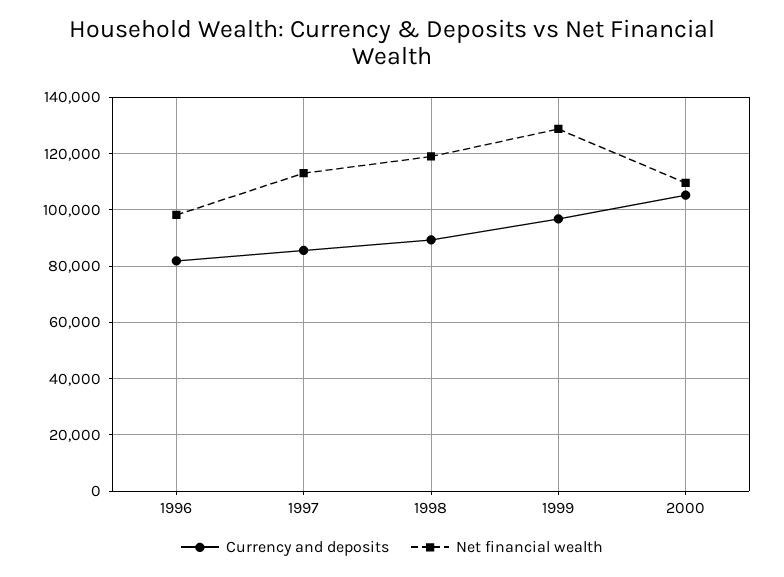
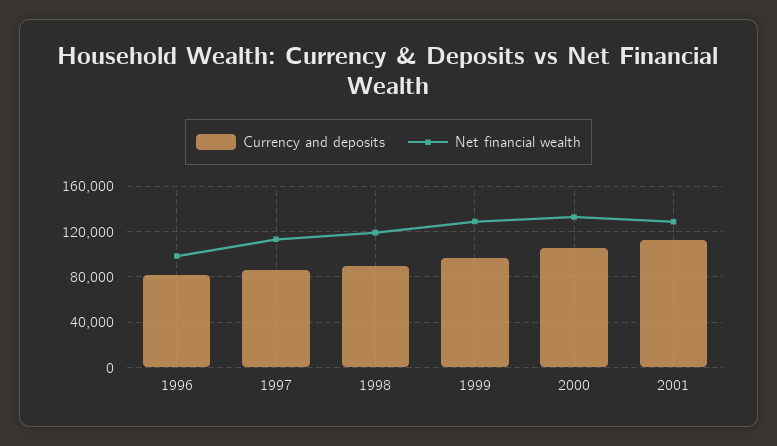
Net financial wealth, 2000: 110000 -> 130000
Currency and deposits, 2001: none -> 110000
Net financial wealth, 2001: none -> 130000

